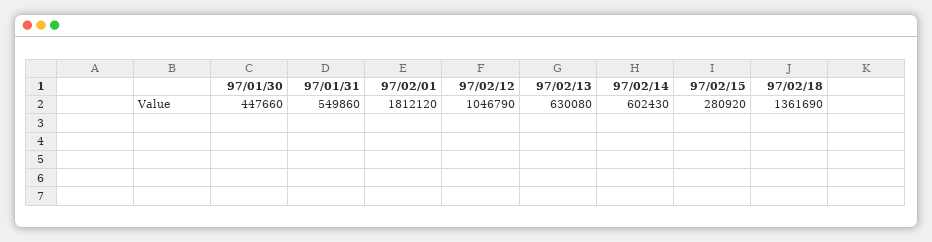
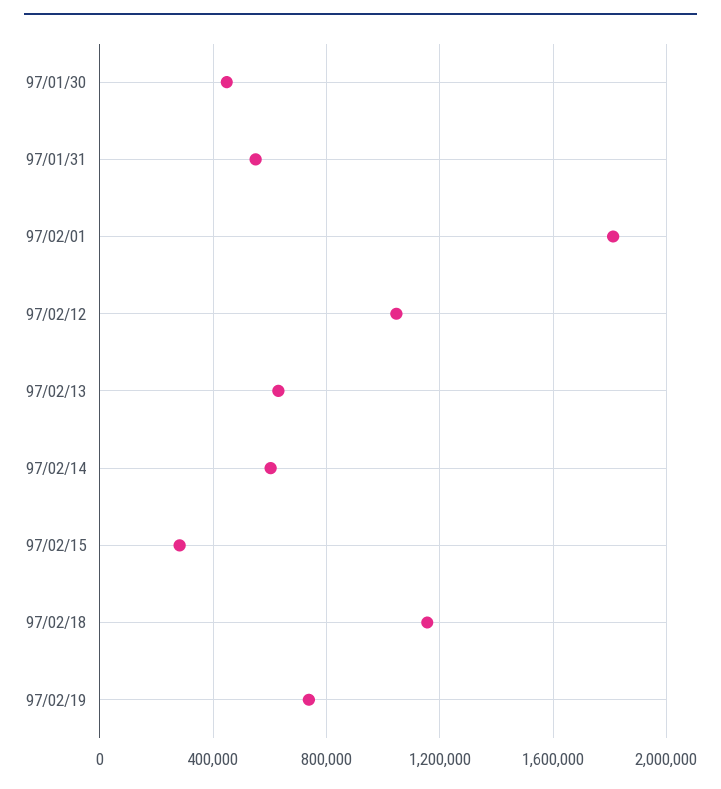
97/02/18: 1361690 -> 1150000
97/02/19: none -> 750000

